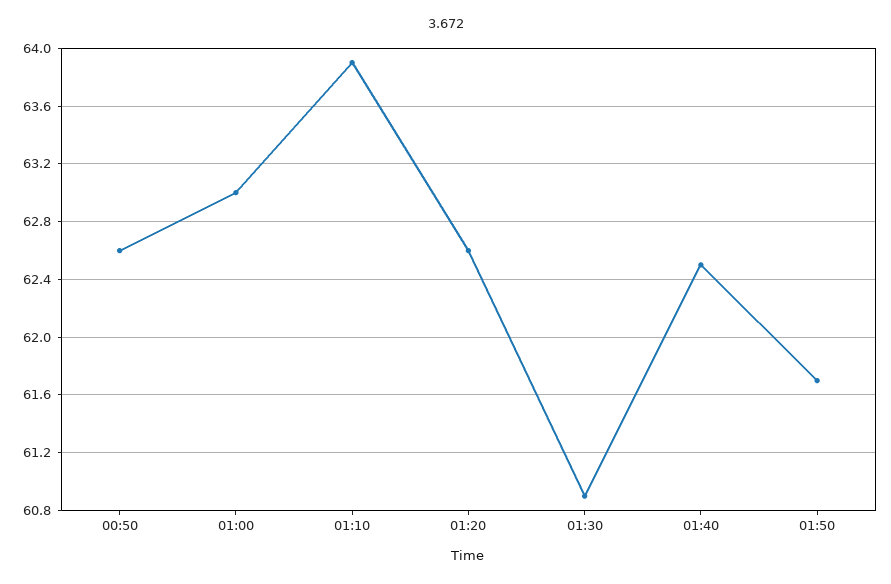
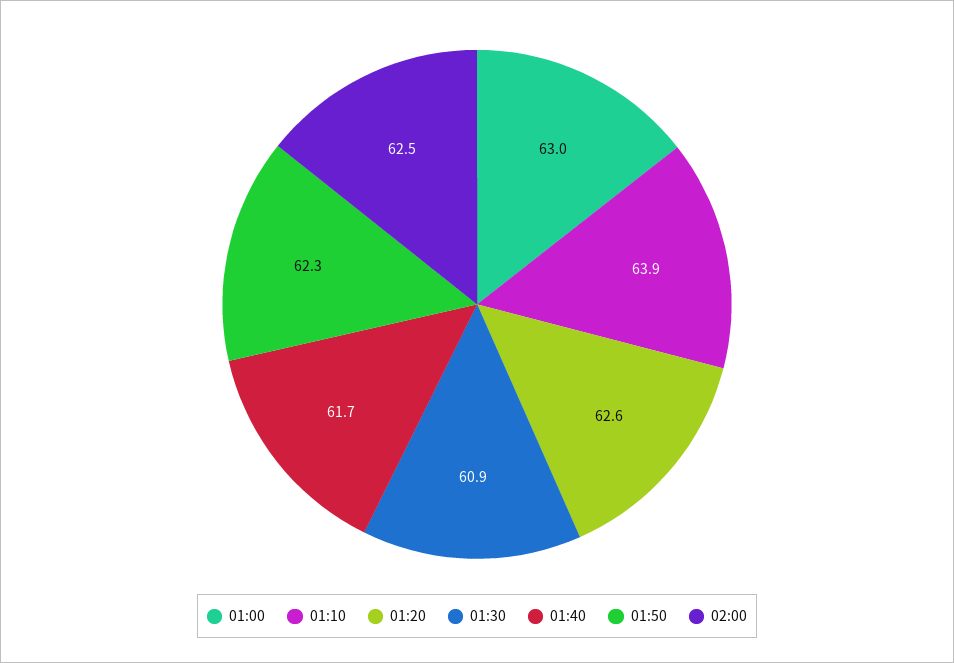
00:50: 62.6 -> none
01:40: 62.5 -> 61.7
01:50: 61.7 -> 62.3
02:00: none -> 62.5

